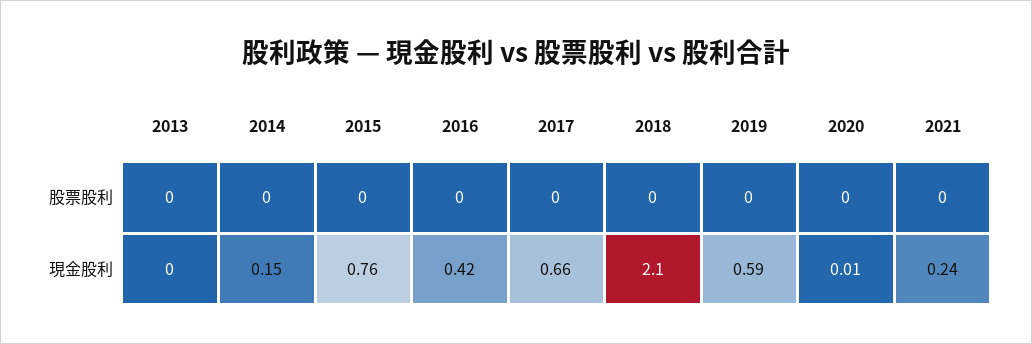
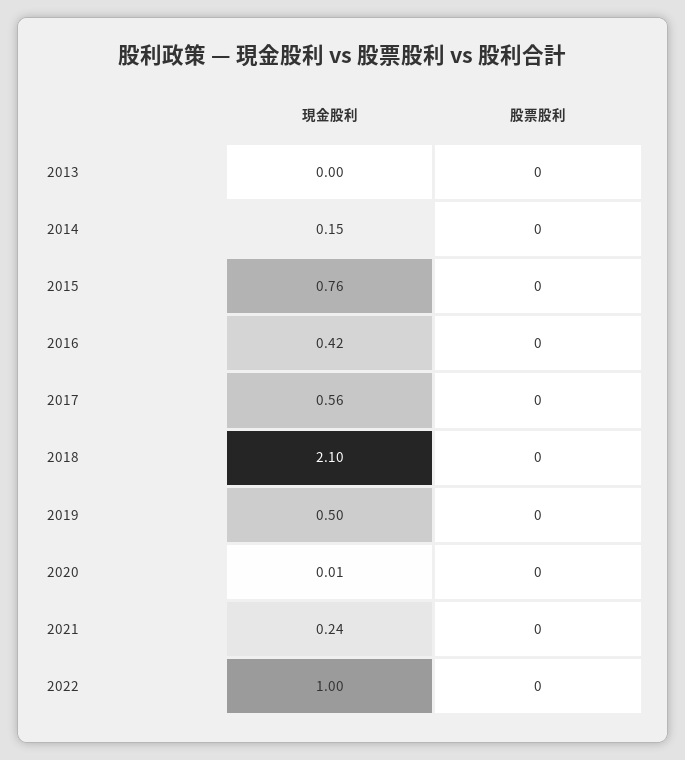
2017, 現金股利: 0.66 -> 0.56
2019, 現金股利: 0.59 -> 0.5
2022, 現金股利: none -> 1
2022, 股票股利: none -> 0

